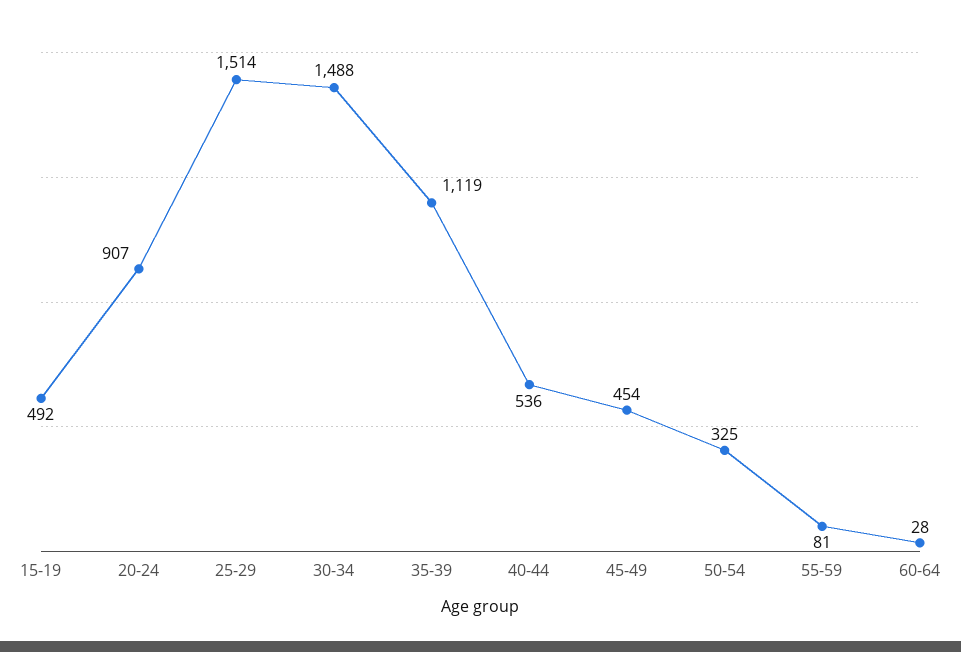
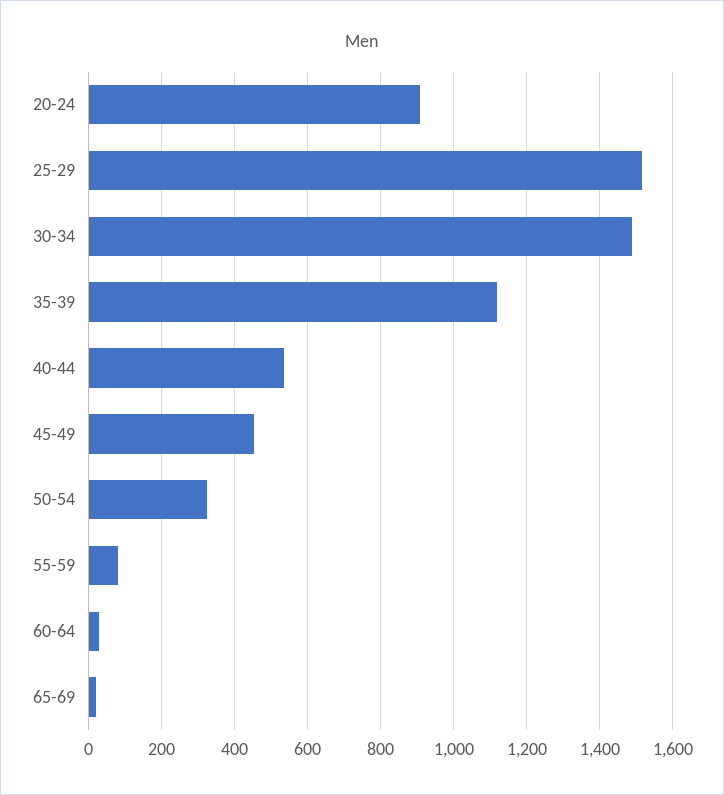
15-19: 492 -> none
65-69: none -> 20

